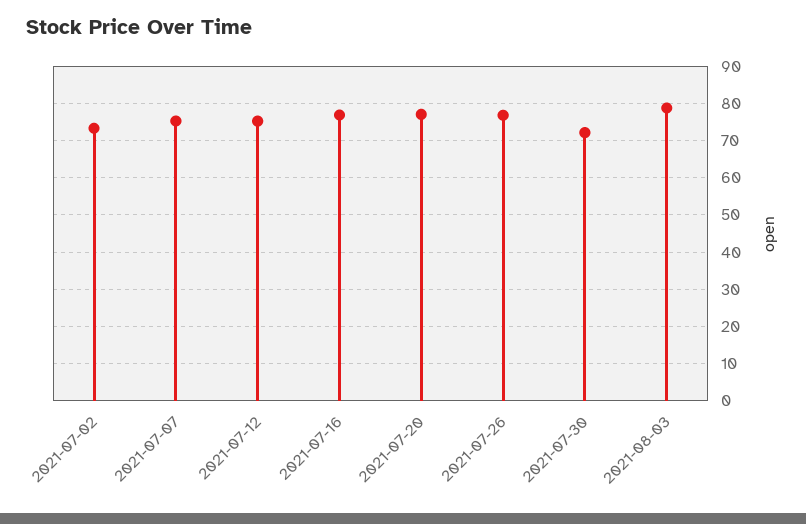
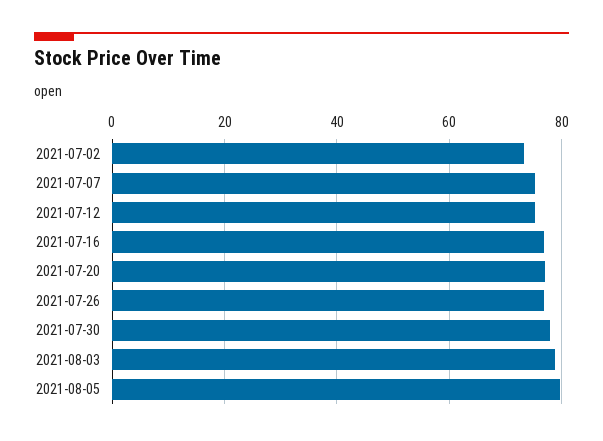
2021-07-30: 72 -> 78
2021-08-05: none -> 80

